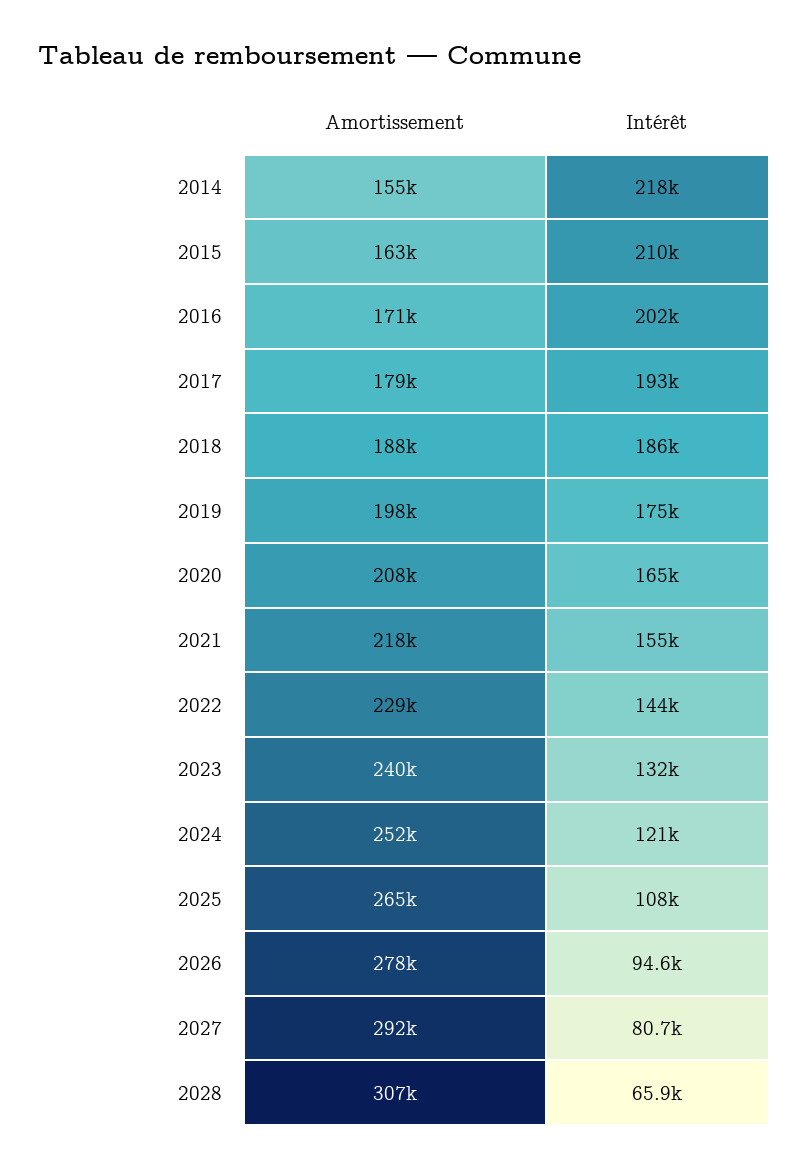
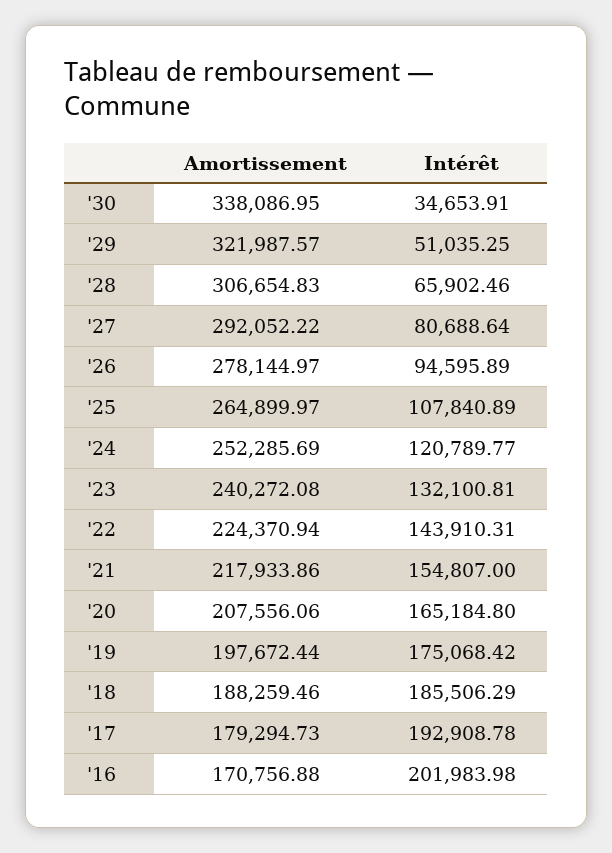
Amortissement, 2014: 155000 -> none
Intérêt, 2014: 218000 -> none
Amortissement, 2015: 163000 -> none
Intérêt, 2015: 210000 -> none
Amortissement, 2022: 229000 -> 224370.94
Amortissement, '30: none -> 338086.95
Intérêt, '30: none -> 34653.91
Amortissement, '29: none -> 321987.57
Intérêt, '29: none -> 51035.25

